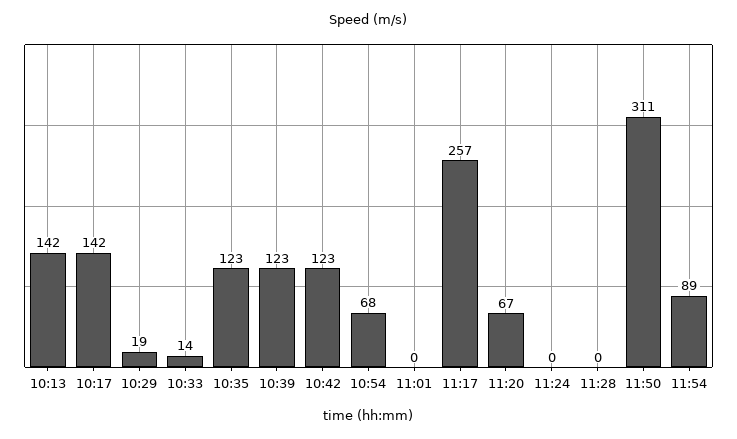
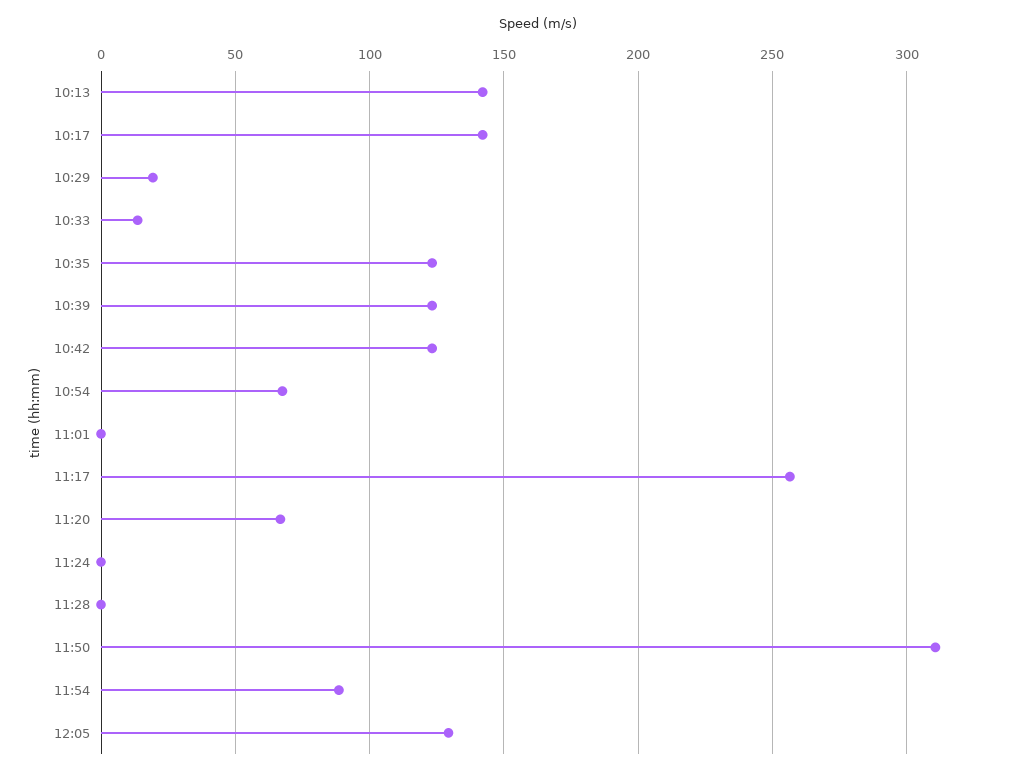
12:05: none -> 130

